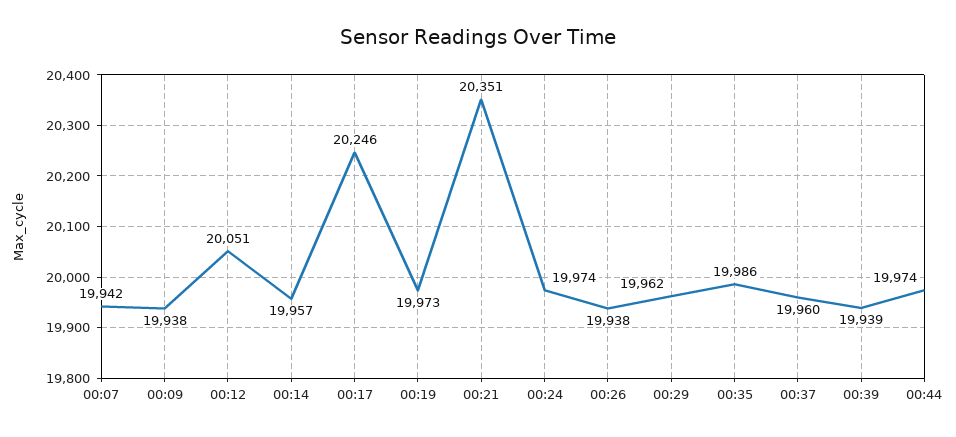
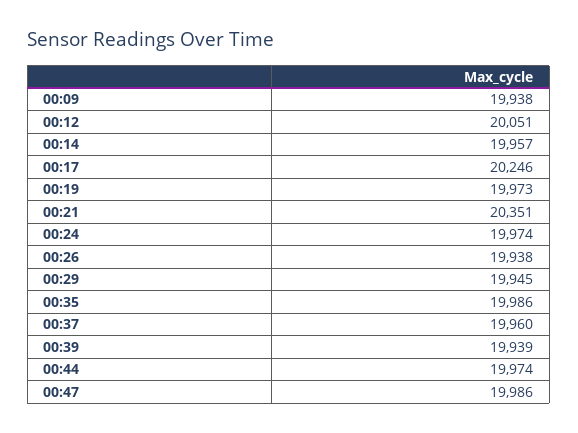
00:07: 19942 -> none
00:29: 19962 -> 19945
00:47: none -> 19986

